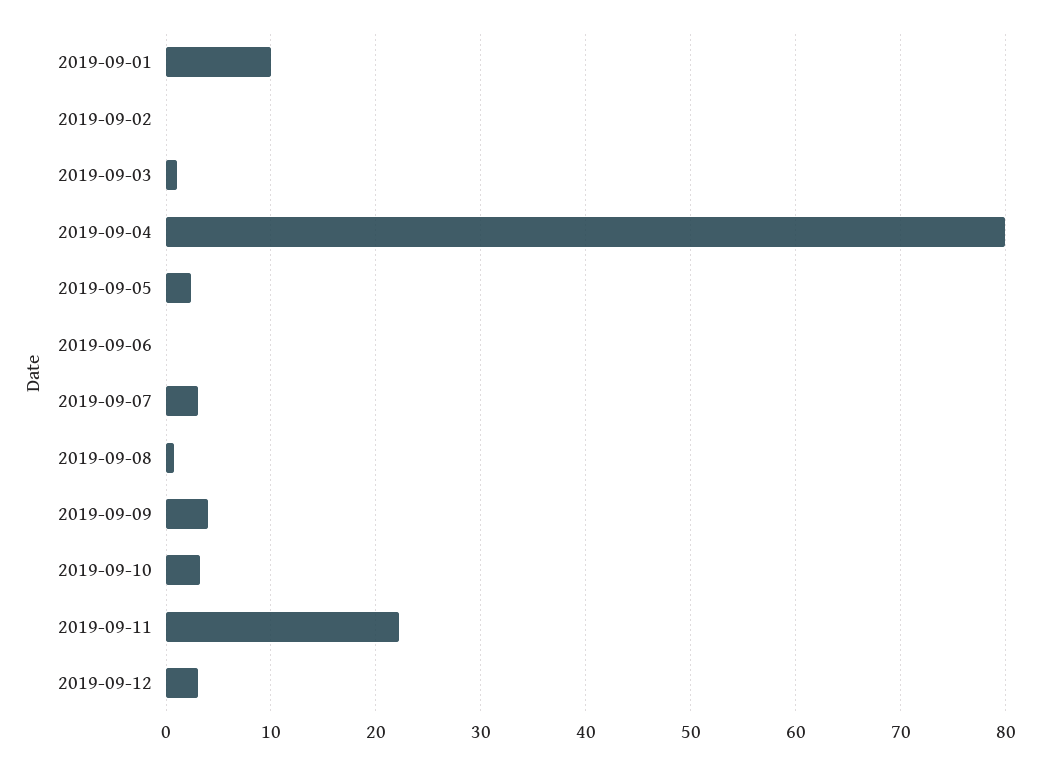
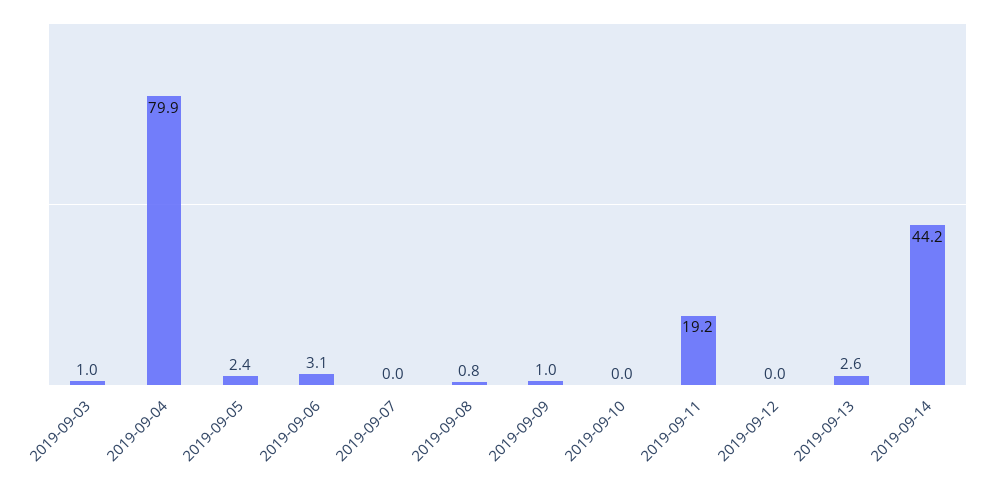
2019-09-01: 10 -> none
2019-09-02: 0 -> none
2019-09-06: 0 -> 3.1
2019-09-07: 3 -> 0
2019-09-09: 4 -> 1
2019-09-10: 3 -> 0
2019-09-11: 22 -> 19.2
2019-09-12: 3 -> 0
2019-09-13: none -> 2.6
2019-09-14: none -> 44.2

